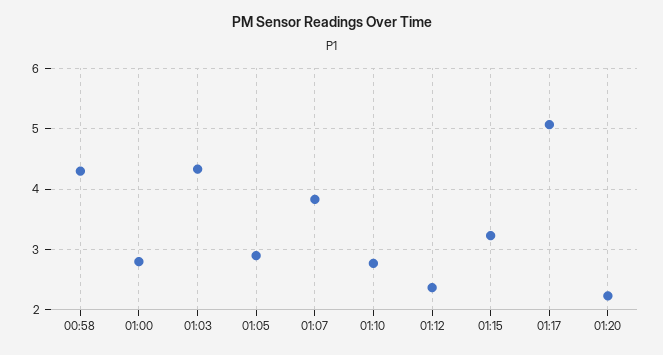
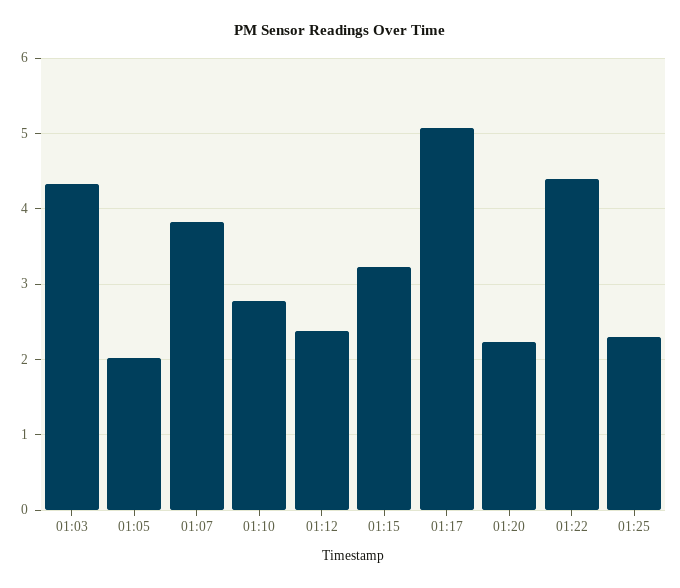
00:58: 4.3 -> none
01:00: 2.8 -> none
01:05: 2.9 -> 2
01:22: none -> 4.4
01:25: none -> 2.3

